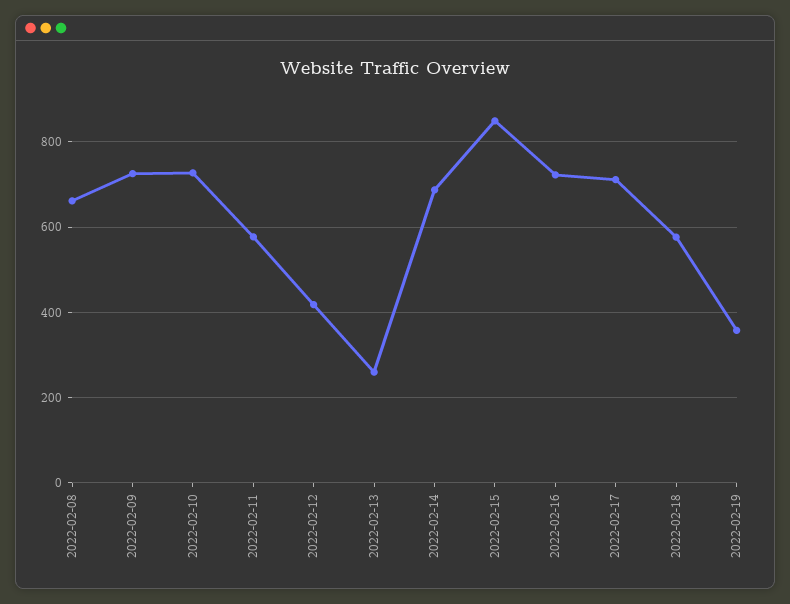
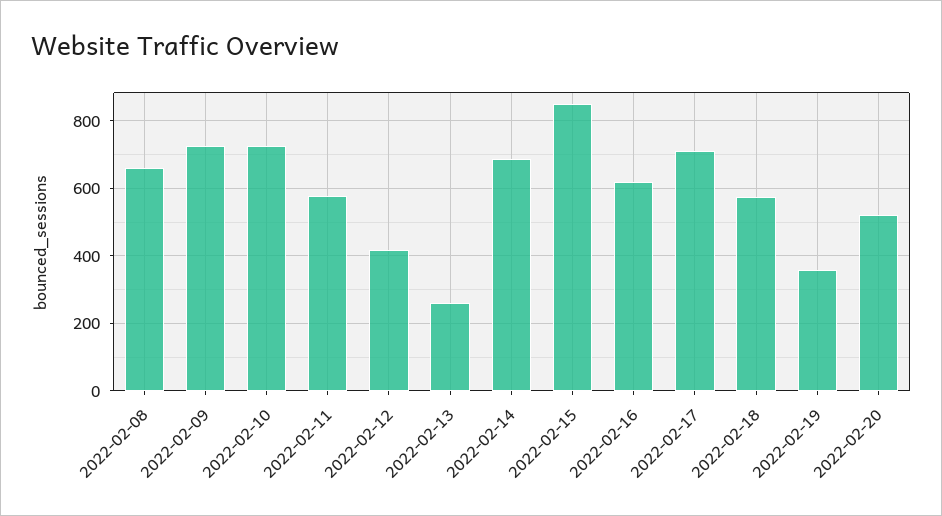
2022-02-16: 720 -> 620
2022-02-20: none -> 520

